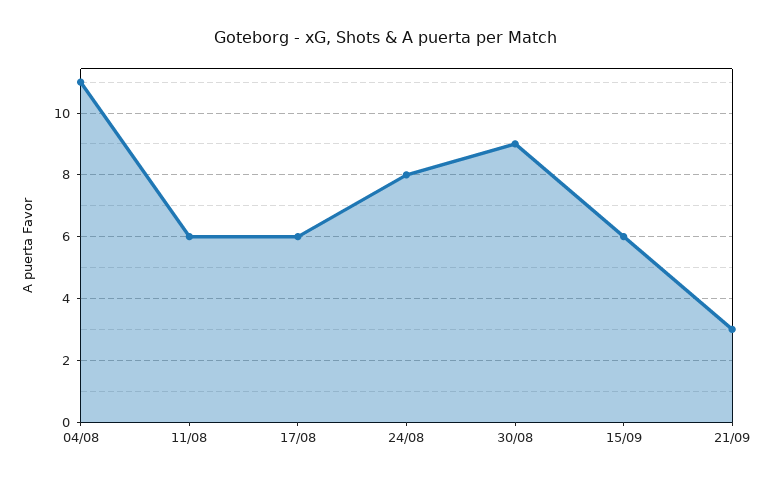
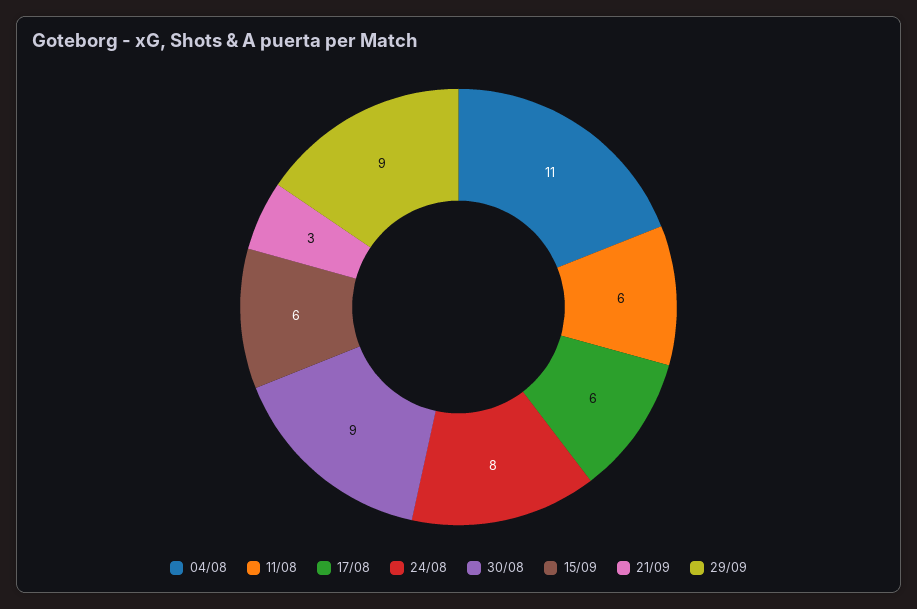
29/09: none -> 9

